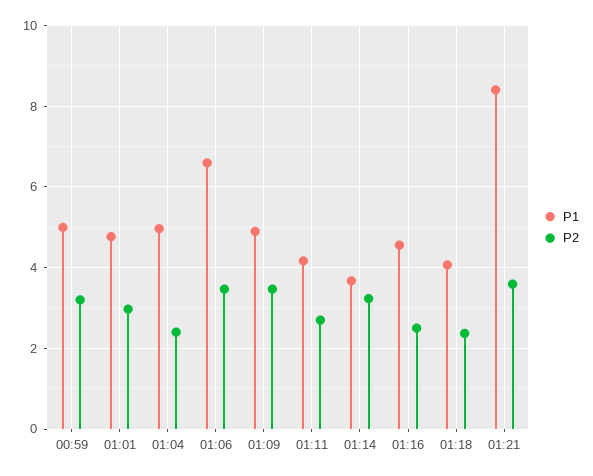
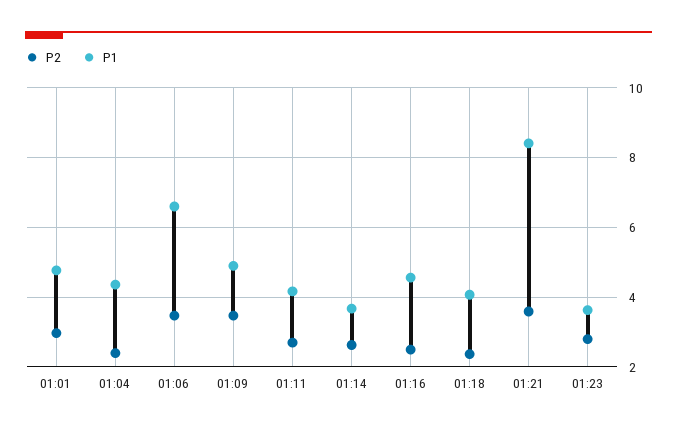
P1, 00:59: 5 -> none
P2, 00:59: 3.2 -> none
P1, 01:04: 5 -> 4.4
P2, 01:14: 3.2 -> 2.6
P2, 01:23: none -> 2.8
P1, 01:23: none -> 3.6

